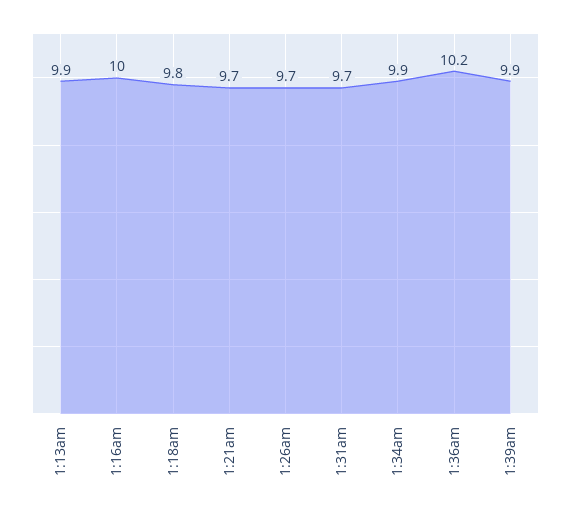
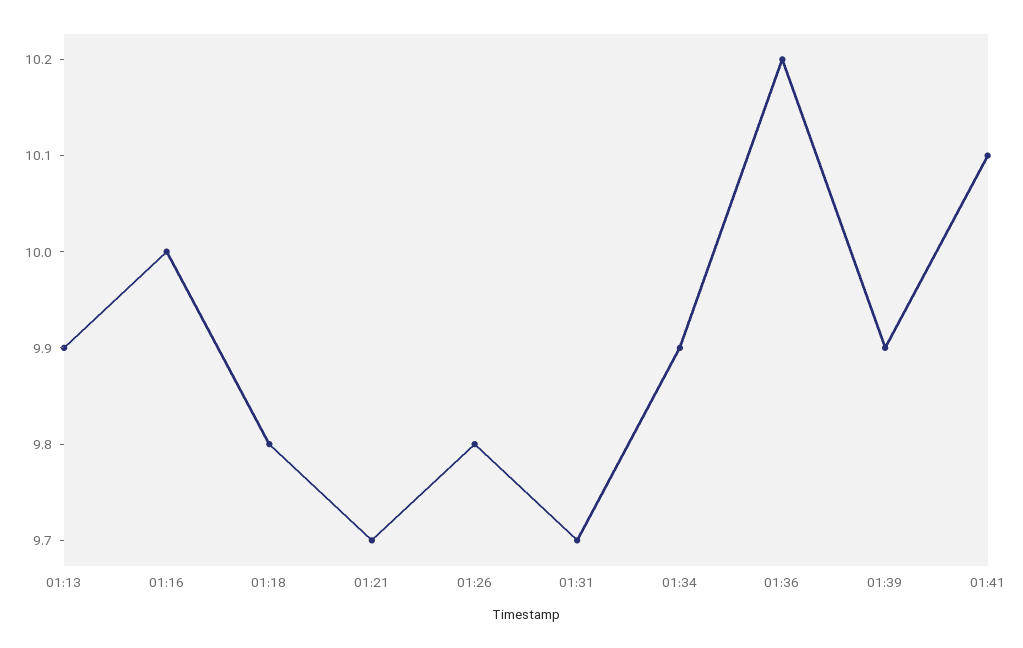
1:26am: 9.7 -> 9.8
01:41: none -> 10.1

